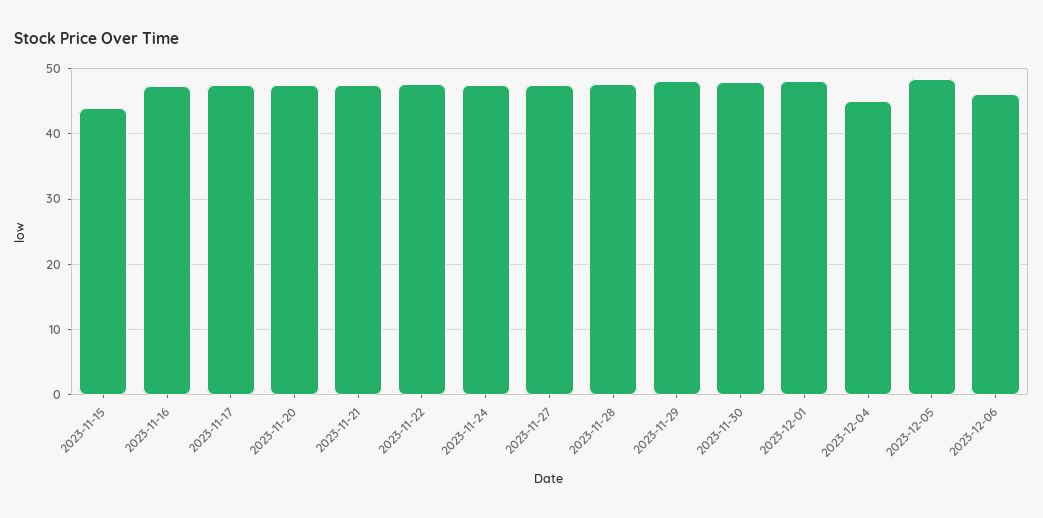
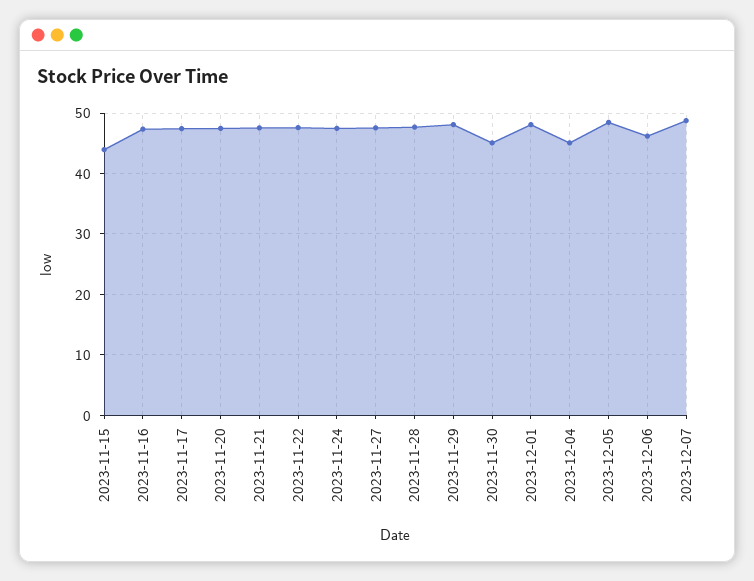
2023-11-30: 48 -> 45
2023-12-07: none -> 49

